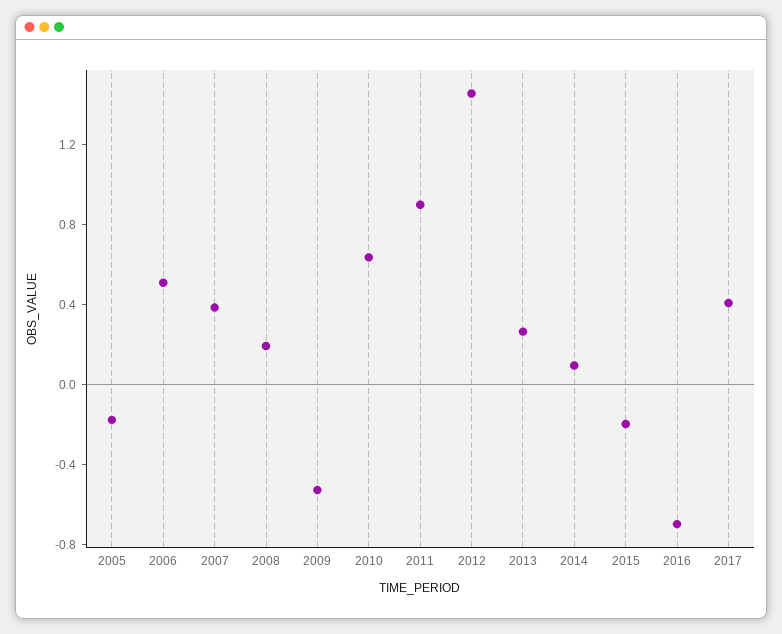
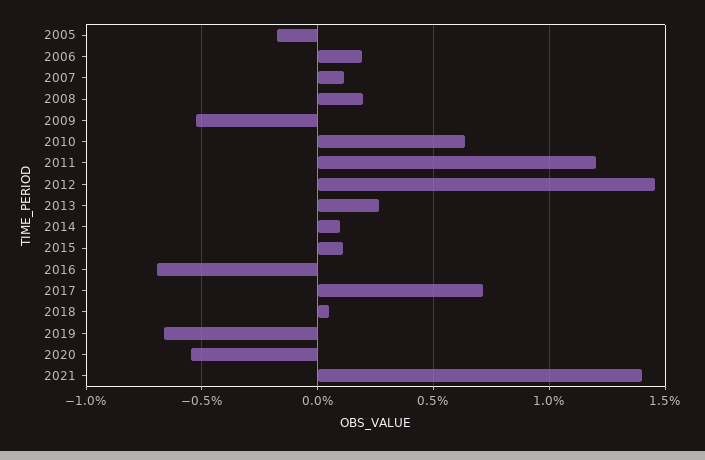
2006: 0.5 -> 0.2
2007: 0.4 -> 0.1
2011: 0.9 -> 1.2
2015: -0.2 -> 0.1
2017: 0.4 -> 0.7
2018: none -> 0.05
2019: none -> -0.65
2020: none -> -0.55
2021: none -> 1.4

